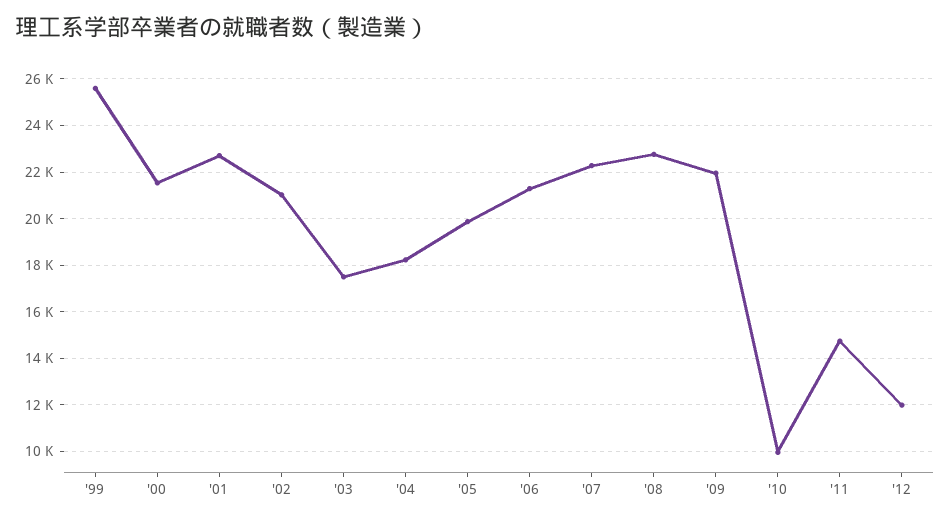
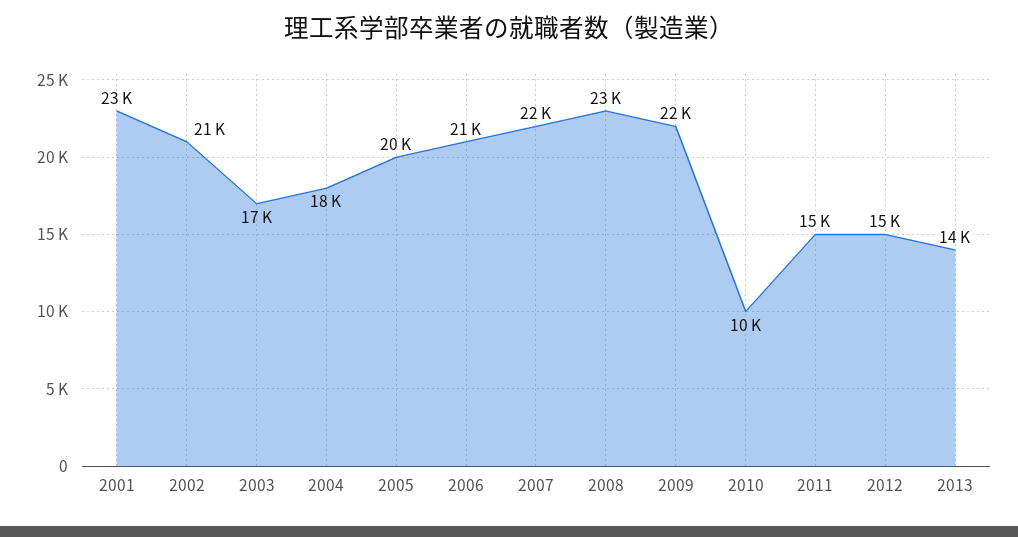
'99: 25500 -> none
'00: 21500 -> none
'12: 12000 -> 15000
2013: none -> 14000

